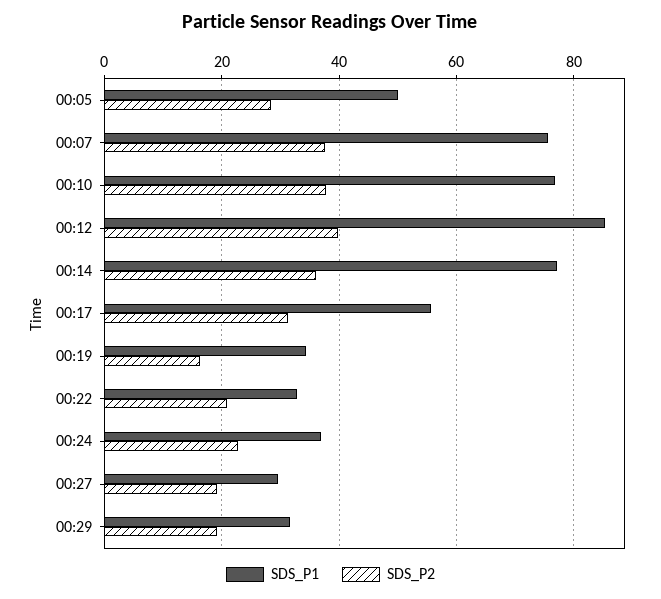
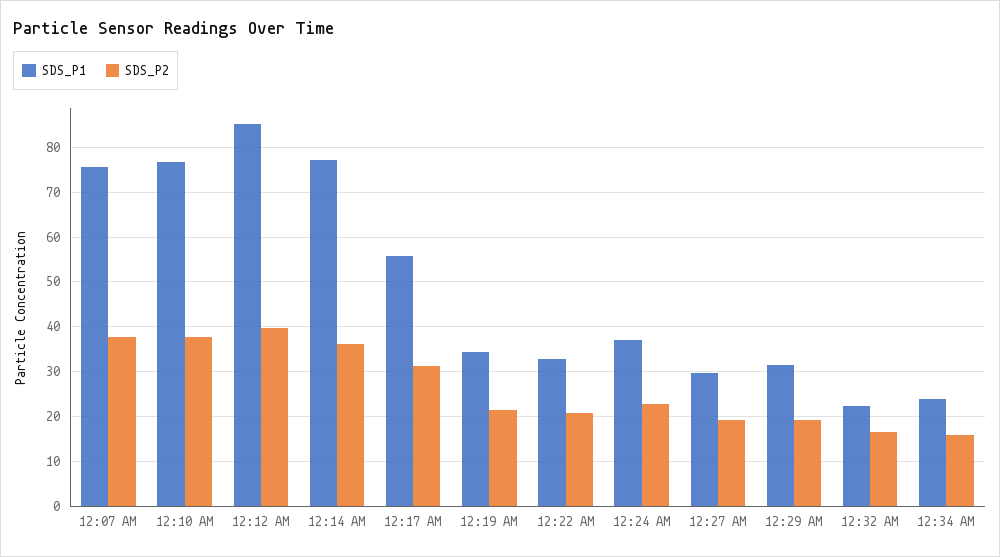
SDS_P1, 00:05: 50 -> none
SDS_P2, 00:05: 28 -> none
SDS_P2, 00:19: 16 -> 22
SDS_P1, 12:32 AM: none -> 22
SDS_P2, 12:32 AM: none -> 16
SDS_P1, 12:34 AM: none -> 24
SDS_P2, 12:34 AM: none -> 16

